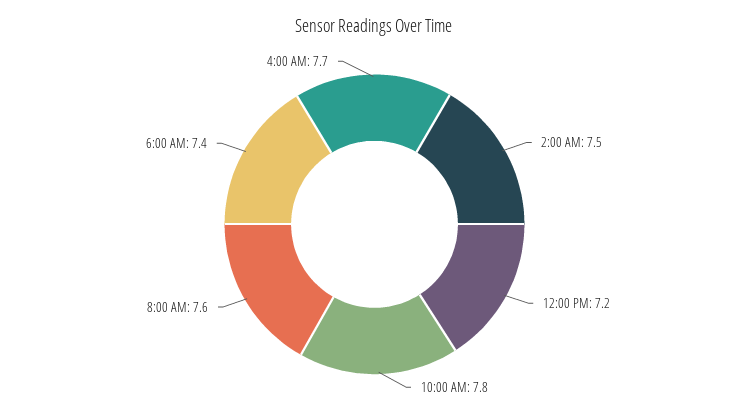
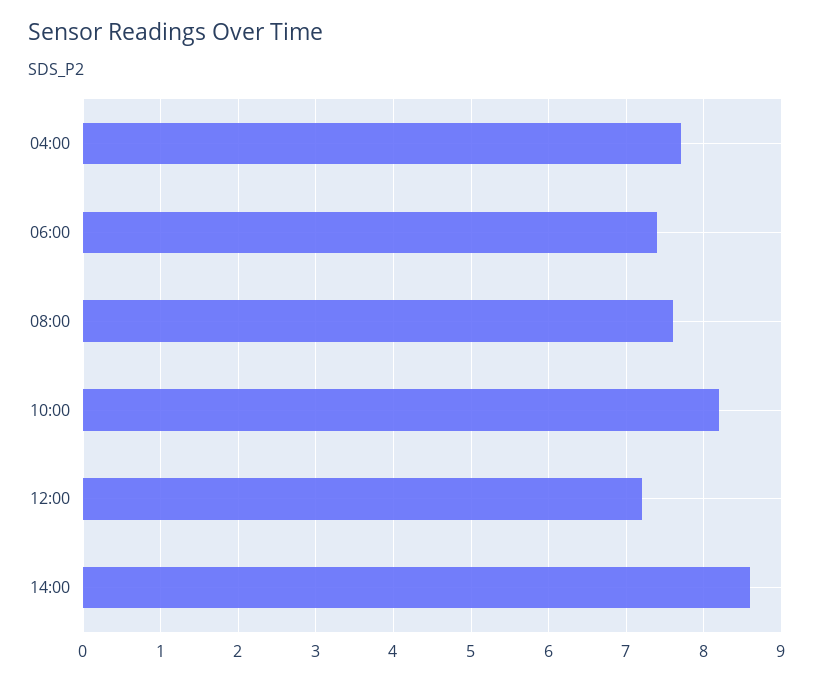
2:00 AM: 7.5 -> none
10:00 AM: 7.8 -> 8.2
14:00: none -> 8.6

